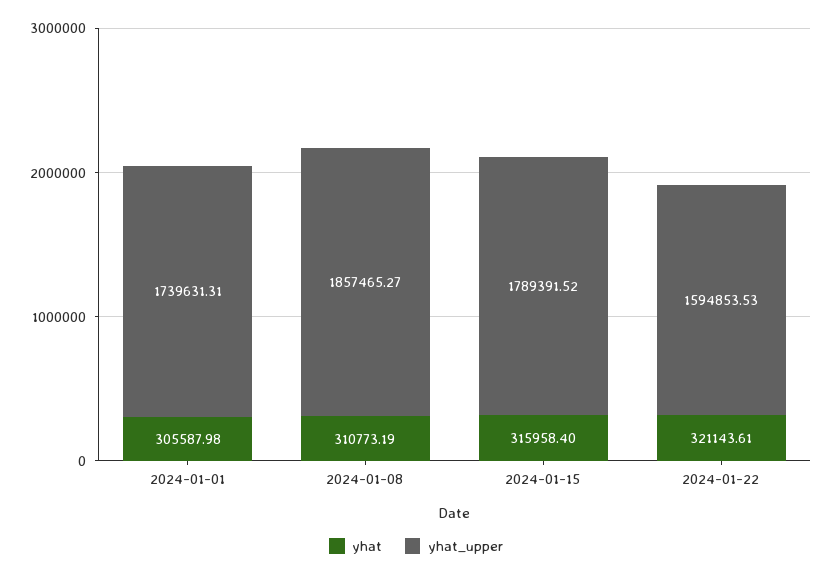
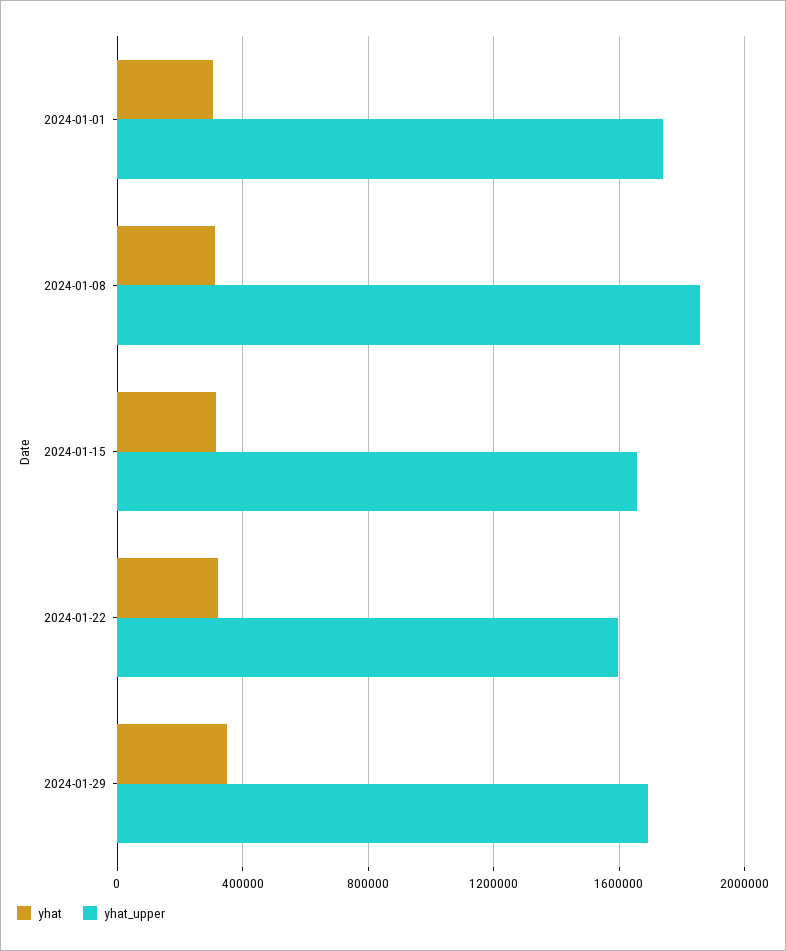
yhat_upper, 2024-01-15: 1789391.52 -> 1650000
yhat, 2024-01-29: none -> 350000
yhat_upper, 2024-01-29: none -> 1700000

